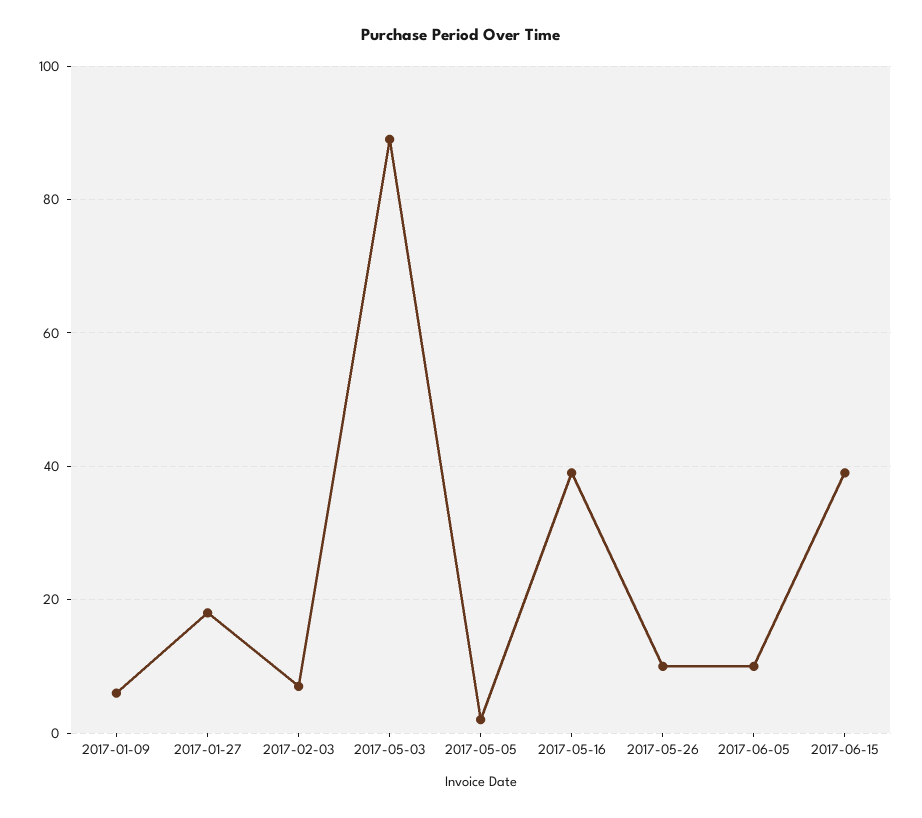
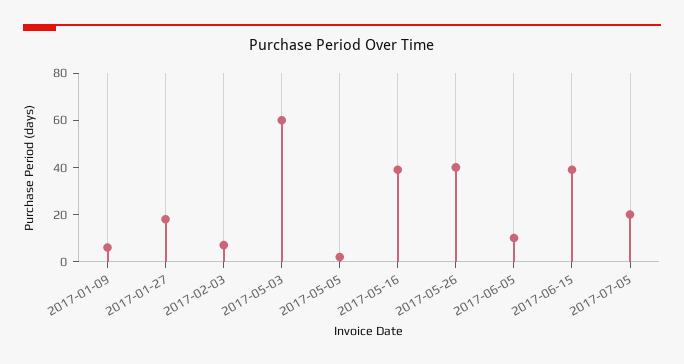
2017-05-03: 90 -> 60
2017-05-26: 10 -> 40
2017-07-05: none -> 20

